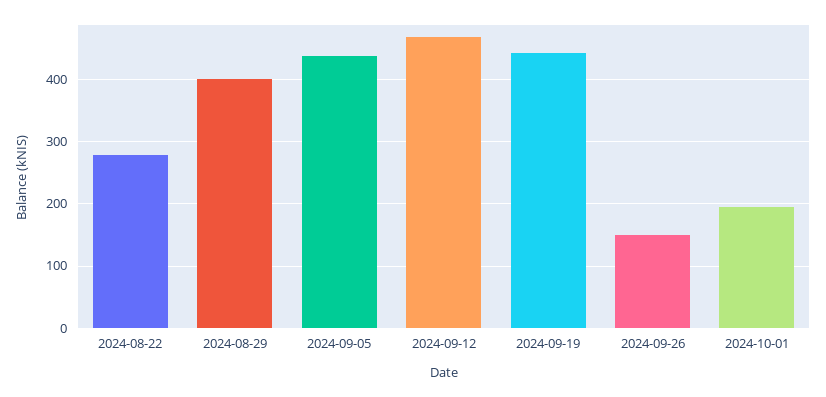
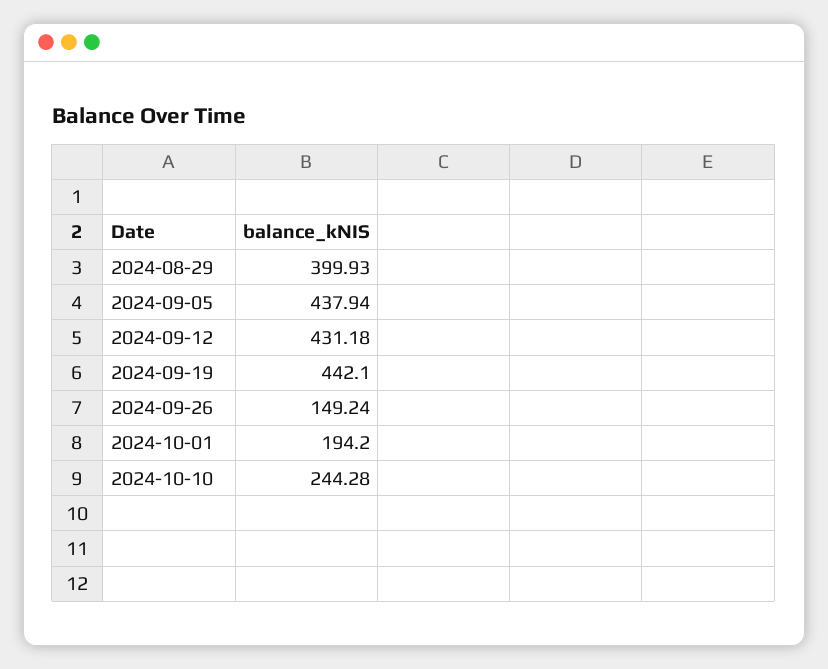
2024-08-22: 280 -> none
2024-09-12: 470 -> 431.18
2024-10-10: none -> 244.28

